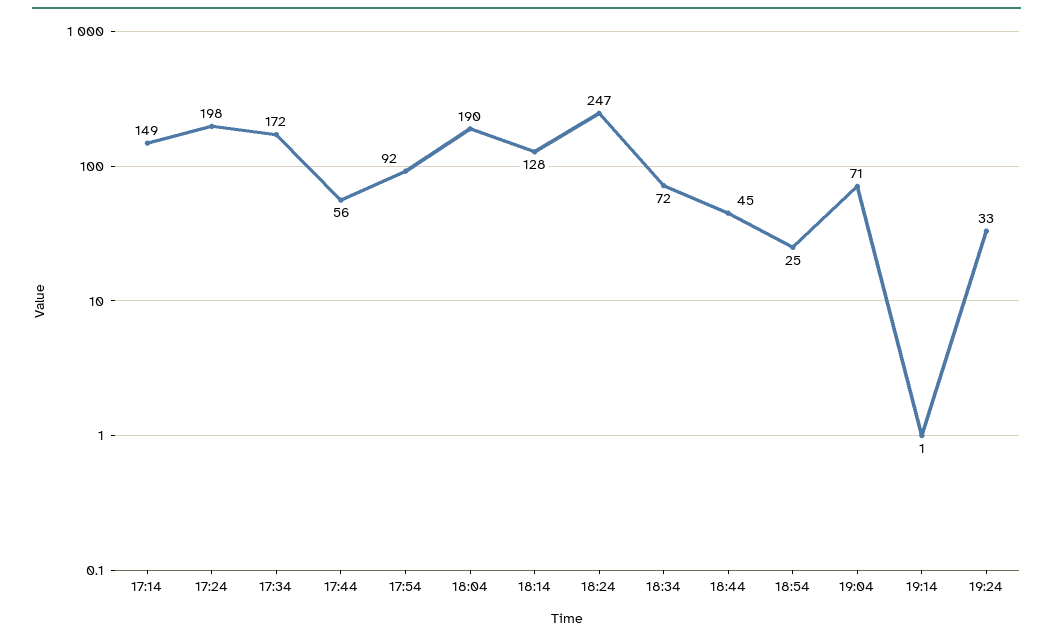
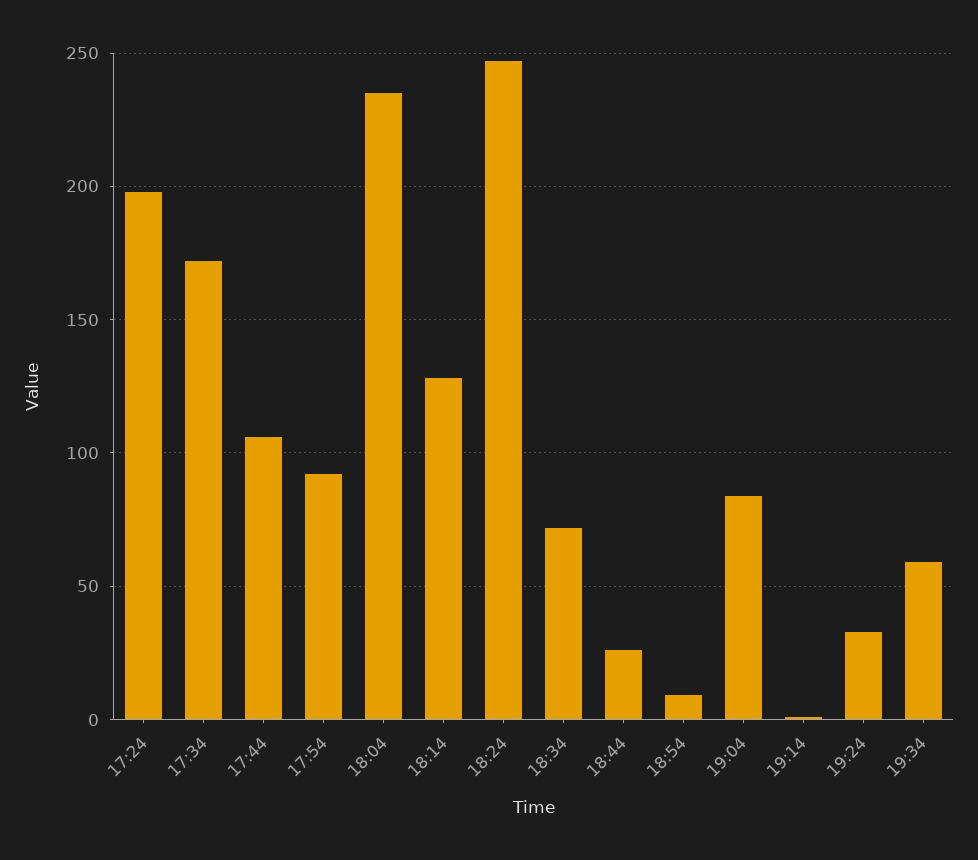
17:14: 149 -> none
17:44: 56 -> 105
18:04: 190 -> 235
18:44: 45 -> 25
18:54: 25 -> 10
19:04: 71 -> 85
19:34: none -> 60

